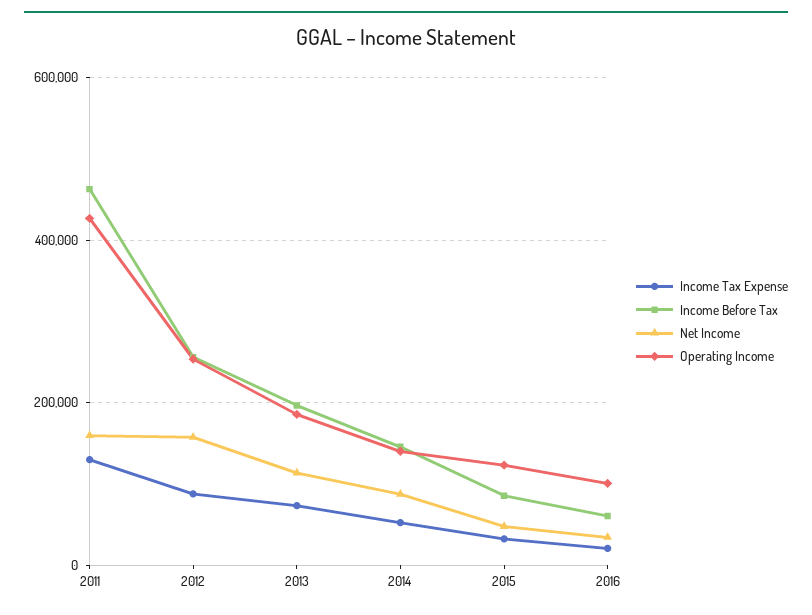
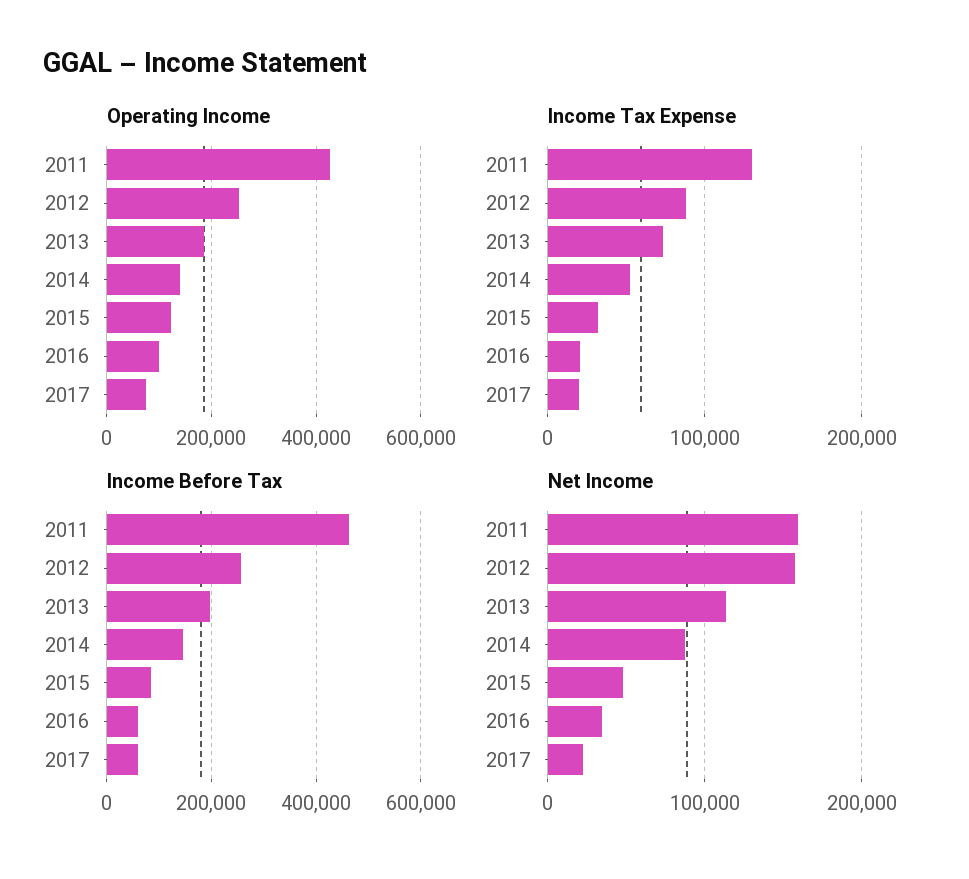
Operating Income, 2017: none -> 80000
Income Tax Expense, 2017: none -> 20000
Income Before Tax, 2017: none -> 60000
Net Income, 2017: none -> 20000

